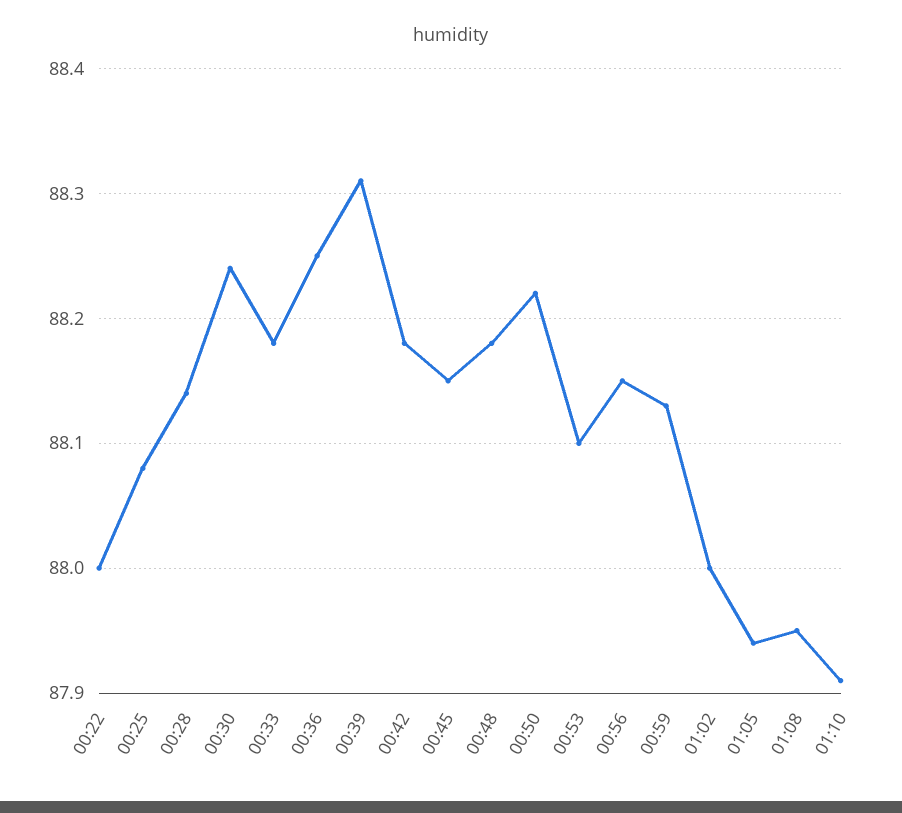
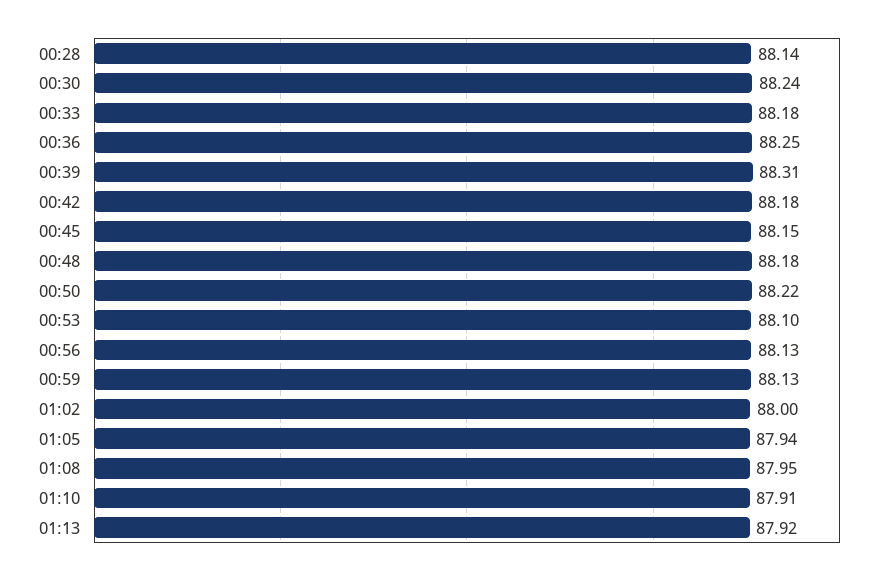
00:22: 88 -> none
00:25: 88.08 -> none
00:56: 88.15 -> 88.13
01:13: none -> 87.92

